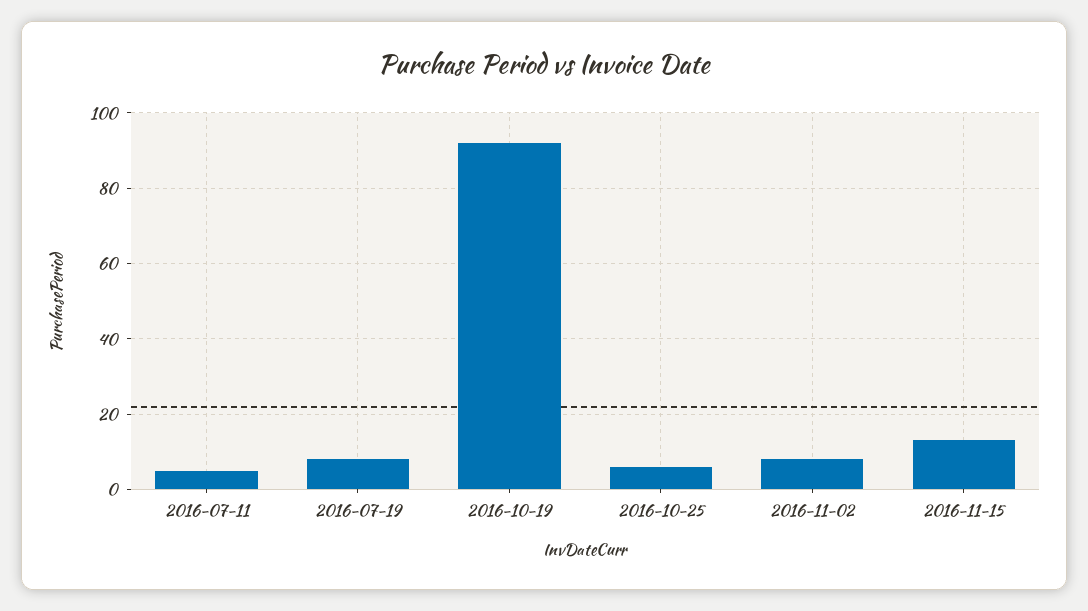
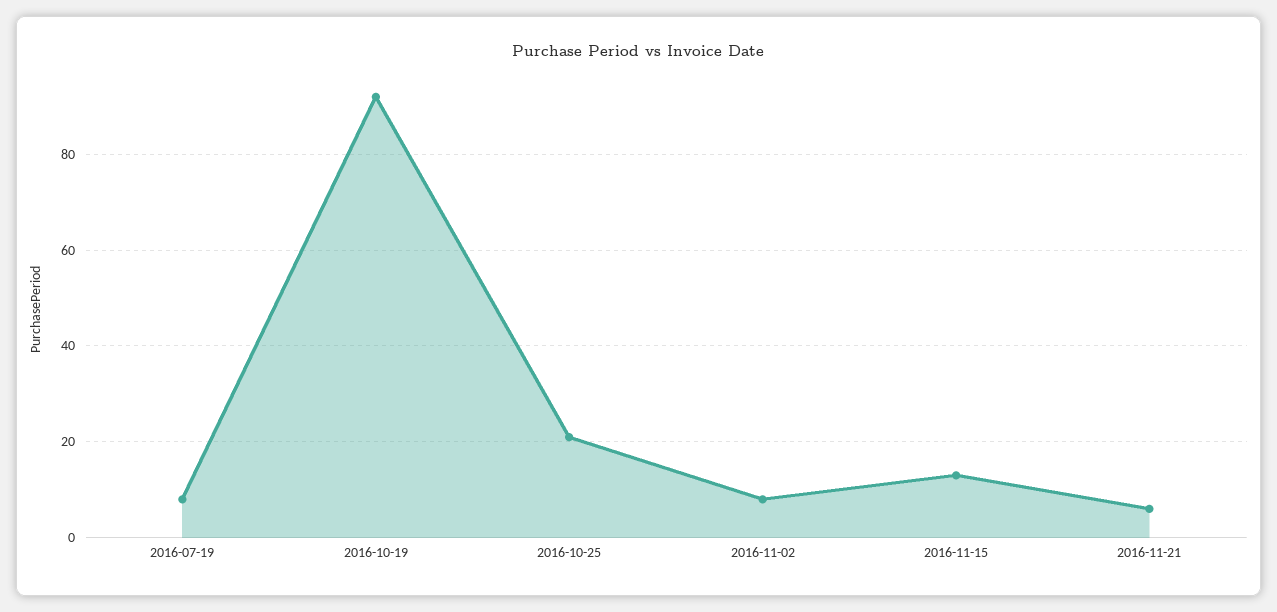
2016-07-11: 5 -> none
2016-10-25: 5 -> 20
2016-11-21: none -> 5

